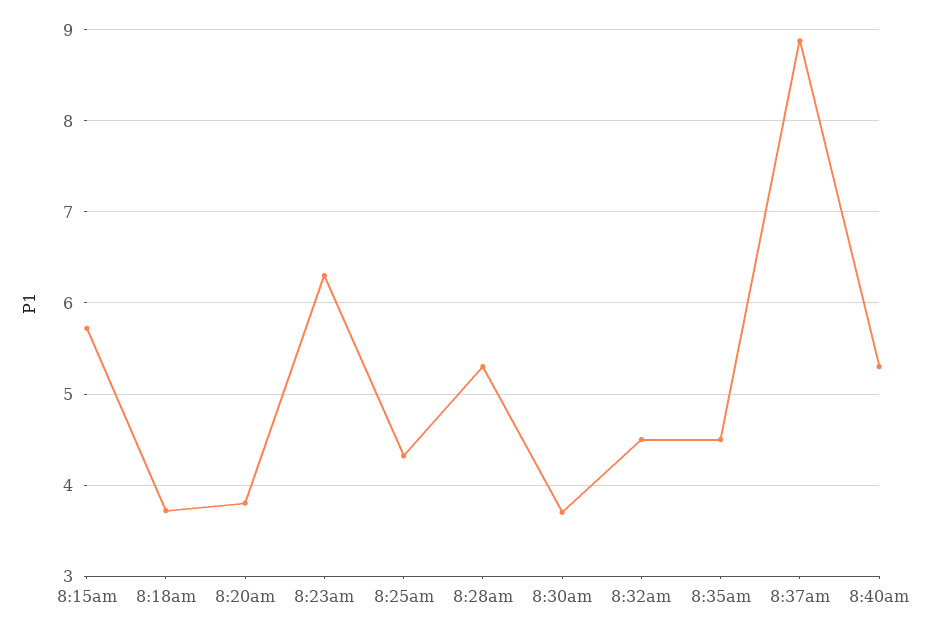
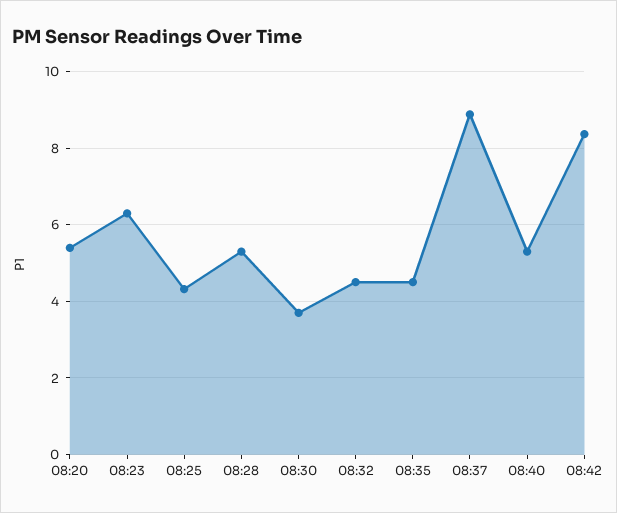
8:15am: 5.7 -> none
8:18am: 3.7 -> none
8:20am: 3.8 -> 5.4
08:42: none -> 8.4

